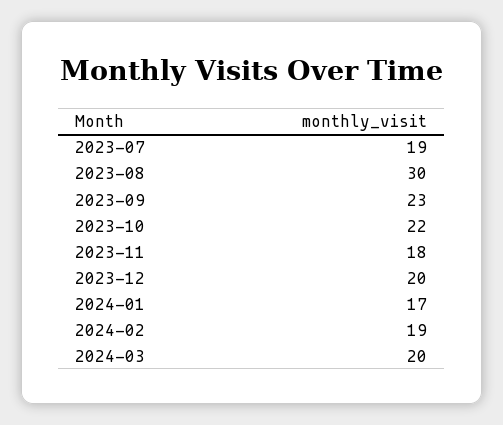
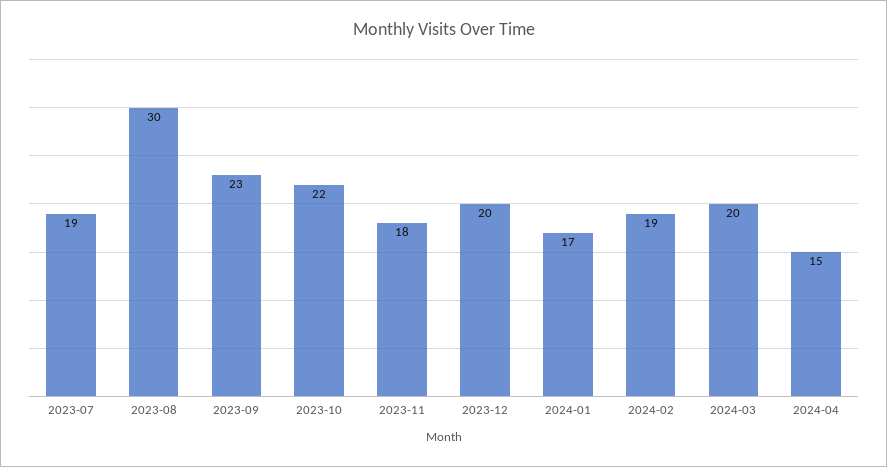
2024-04: none -> 15

